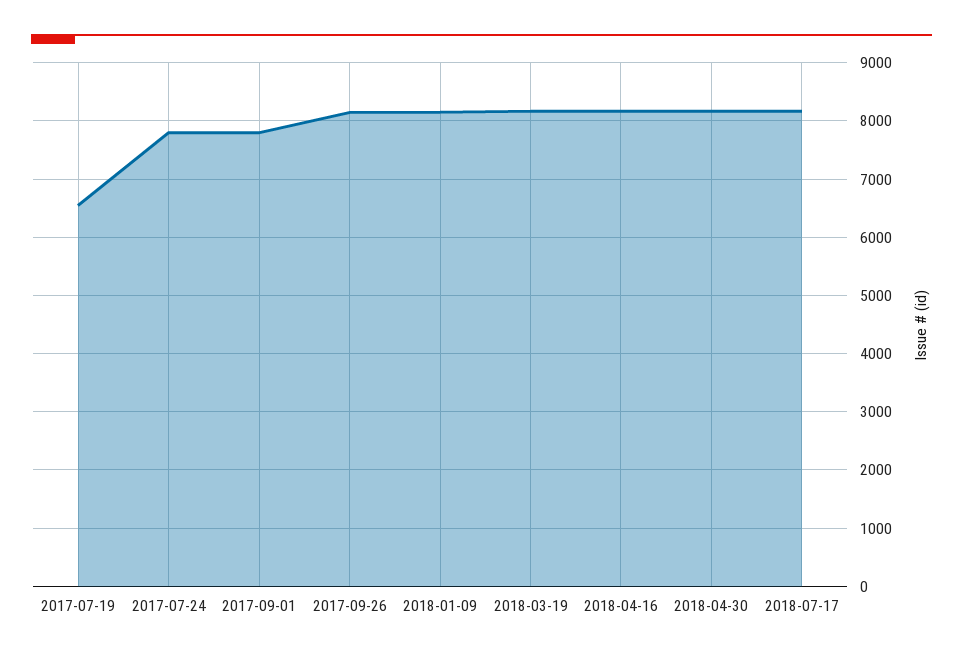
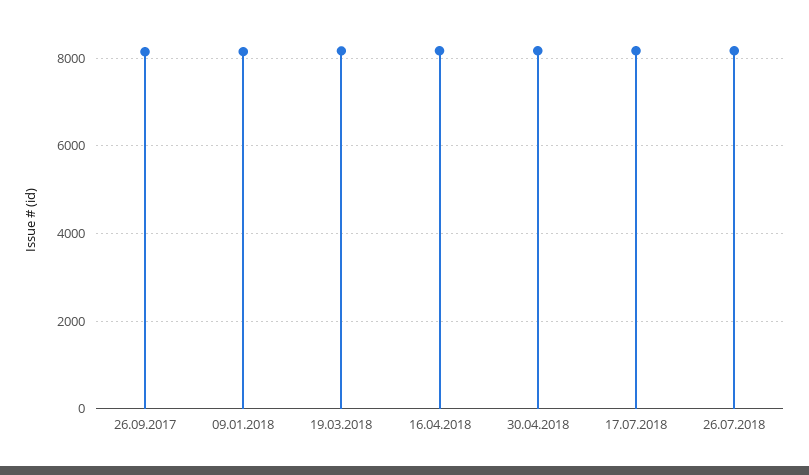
2017-07-19: 6600 -> none
2017-07-24: 7800 -> none
2017-09-01: 7800 -> none
26.07.2018: none -> 8200

